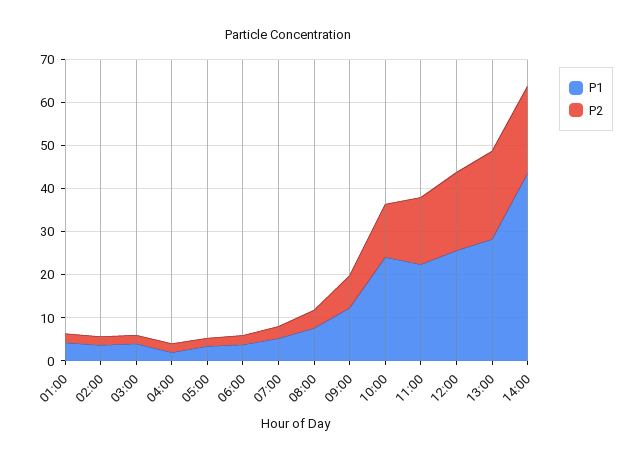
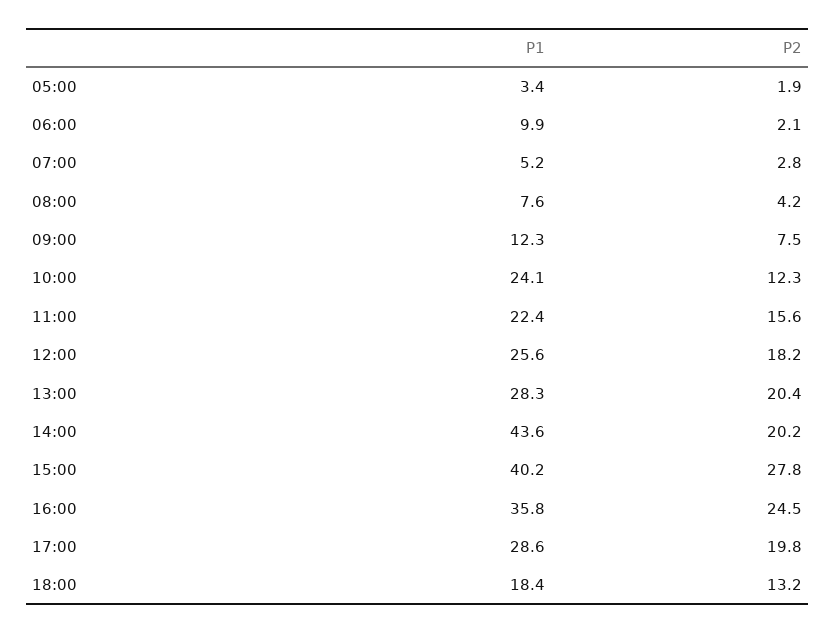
P1, 01:00: 4 -> none
P2, 01:00: 2 -> none
P1, 02:00: 4 -> none
P2, 02:00: 2 -> none
P1, 03:00: 4 -> none
P2, 03:00: 2 -> none
P1, 04:00: 2 -> none
P2, 04:00: 2 -> none
P1, 06:00: 4 -> 9.9
P1, 15:00: none -> 40.2
P2, 15:00: none -> 27.8
P1, 16:00: none -> 35.8
P2, 16:00: none -> 24.5
P1, 17:00: none -> 28.6
P2, 17:00: none -> 19.8
P1, 18:00: none -> 18.4
P2, 18:00: none -> 13.2

